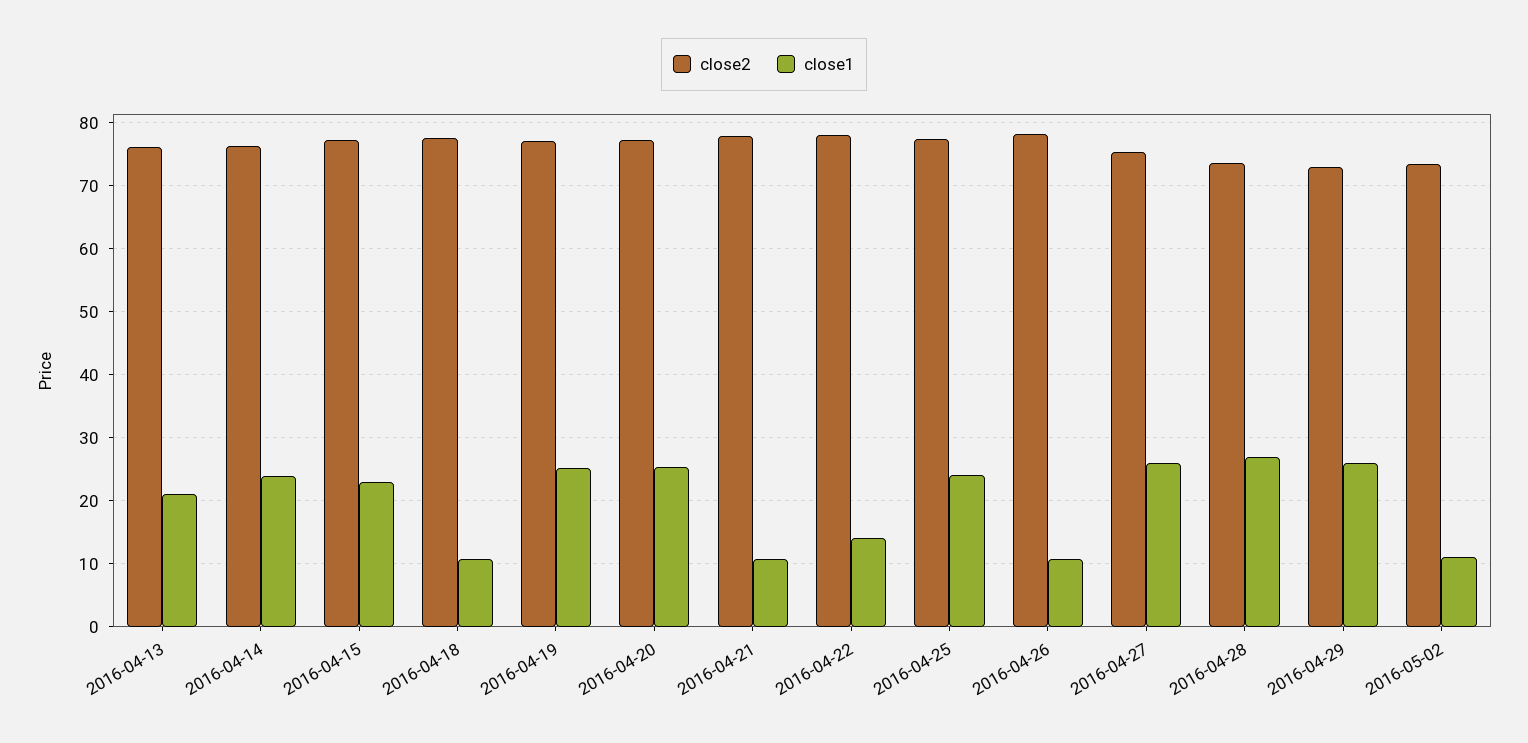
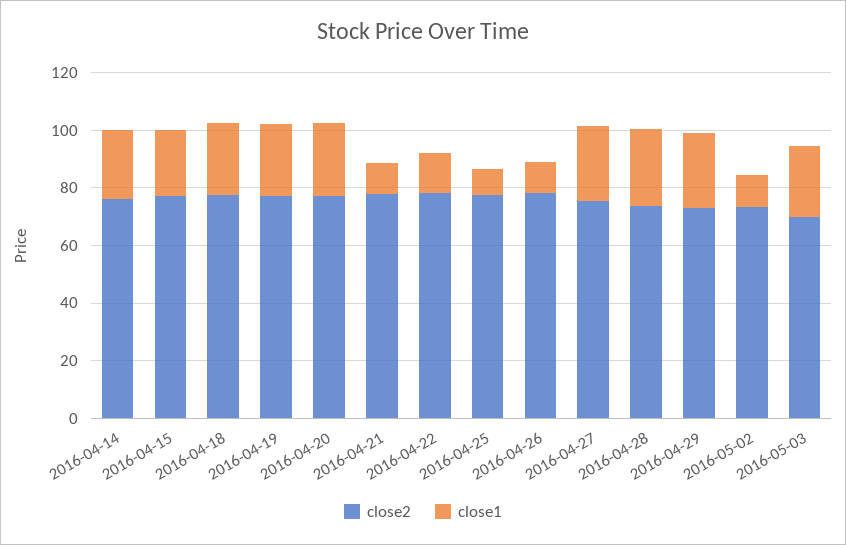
close2, 2016-04-13: 76 -> none
close1, 2016-04-13: 21 -> none
close1, 2016-04-18: 11 -> 25
close1, 2016-04-25: 24 -> 10
close2, 2016-05-03: none -> 70
close1, 2016-05-03: none -> 25

